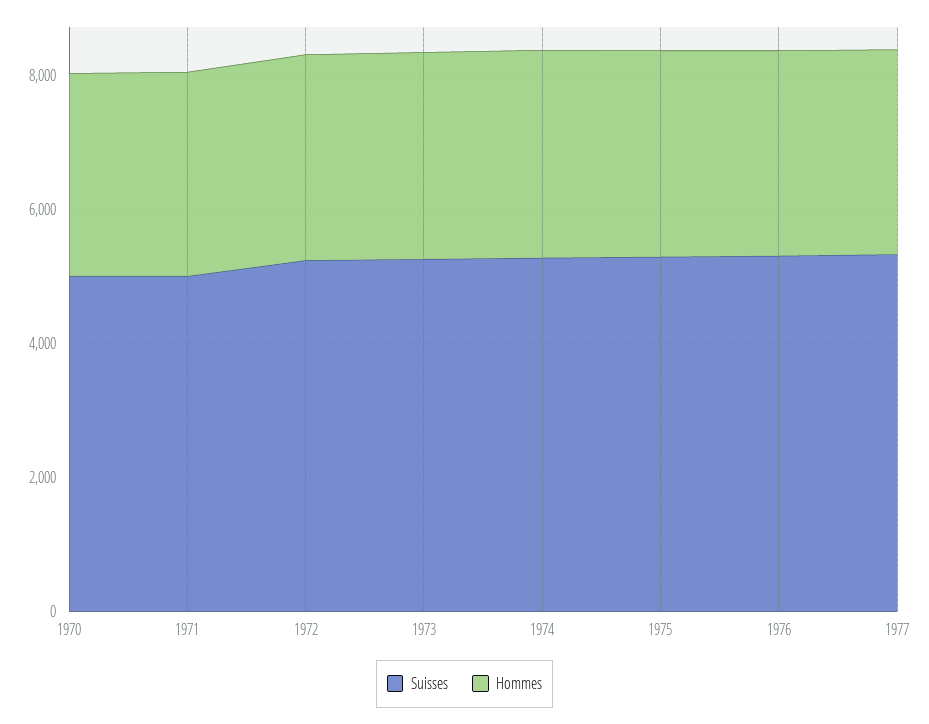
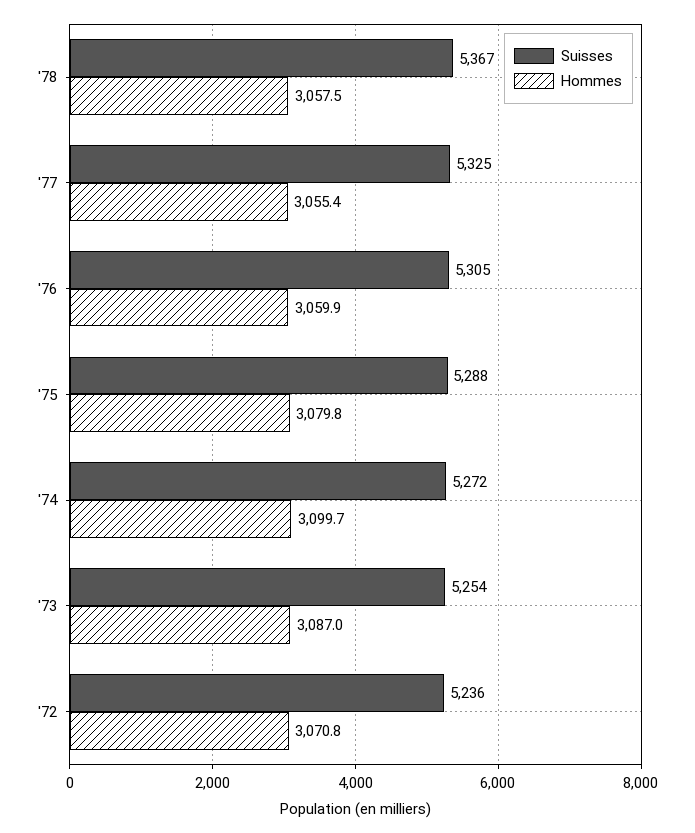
Suisses, 1970: 5000 -> none
Hommes, 1970: 3000 -> none
Suisses, 1971: 5000 -> none
Hommes, 1971: 3000 -> none
Suisses, '78: none -> 5367
Hommes, '78: none -> 3057.5

